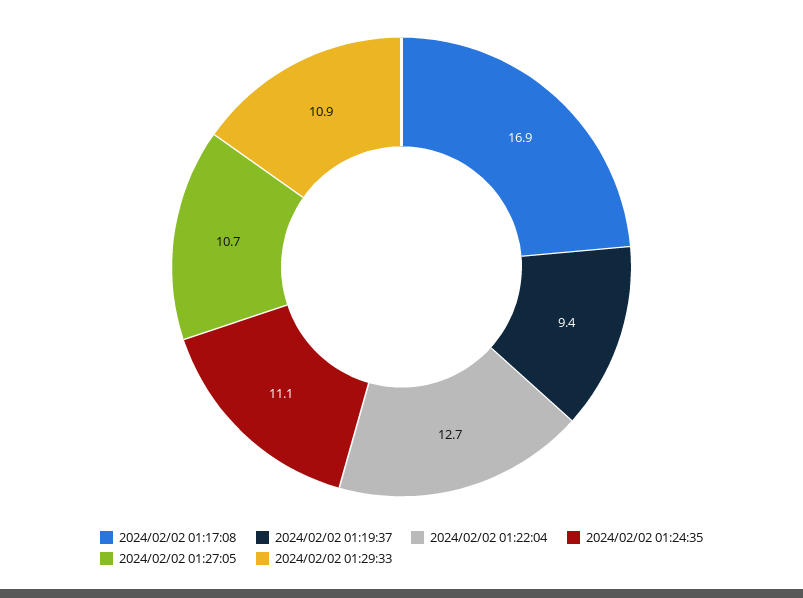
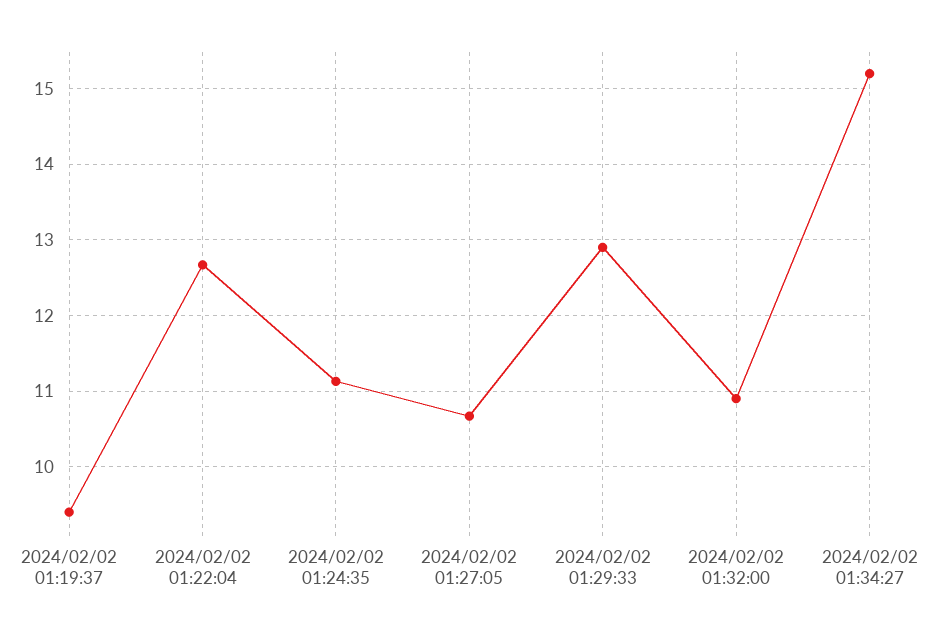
2024/02/02 01:17:08: 16.9 -> none
2024/02/02 01:29:33: 10.9 -> 12.9
2024/02/02 01:32:00: none -> 10.9
2024/02/02 01:34:27: none -> 15.2

